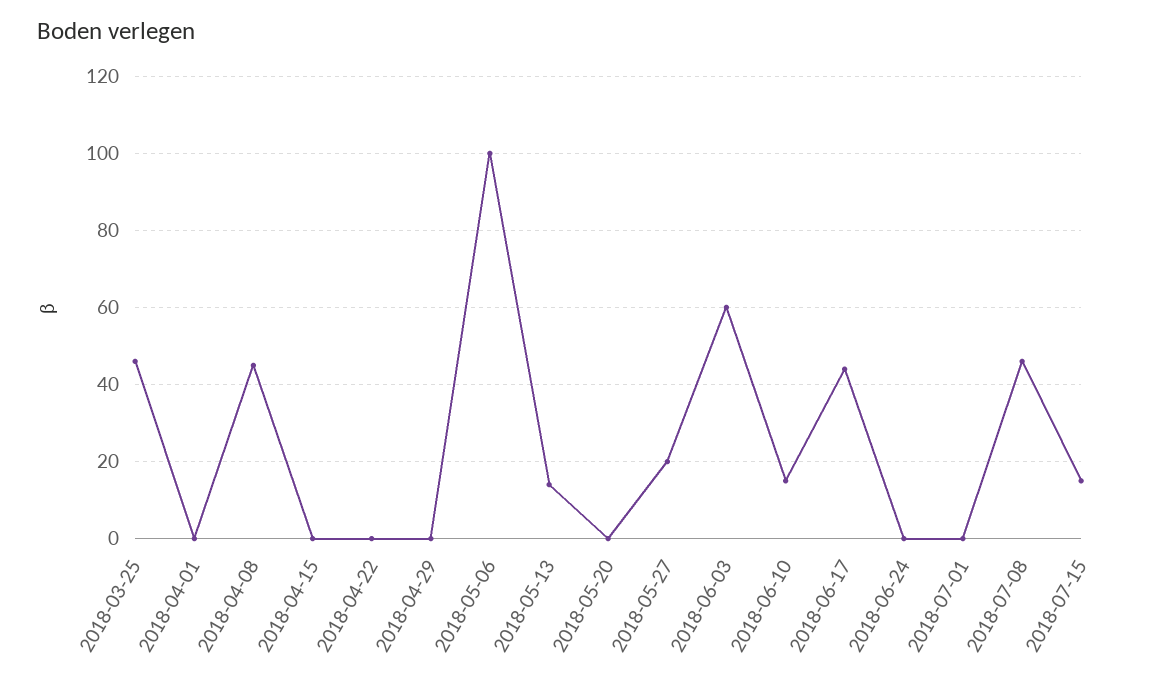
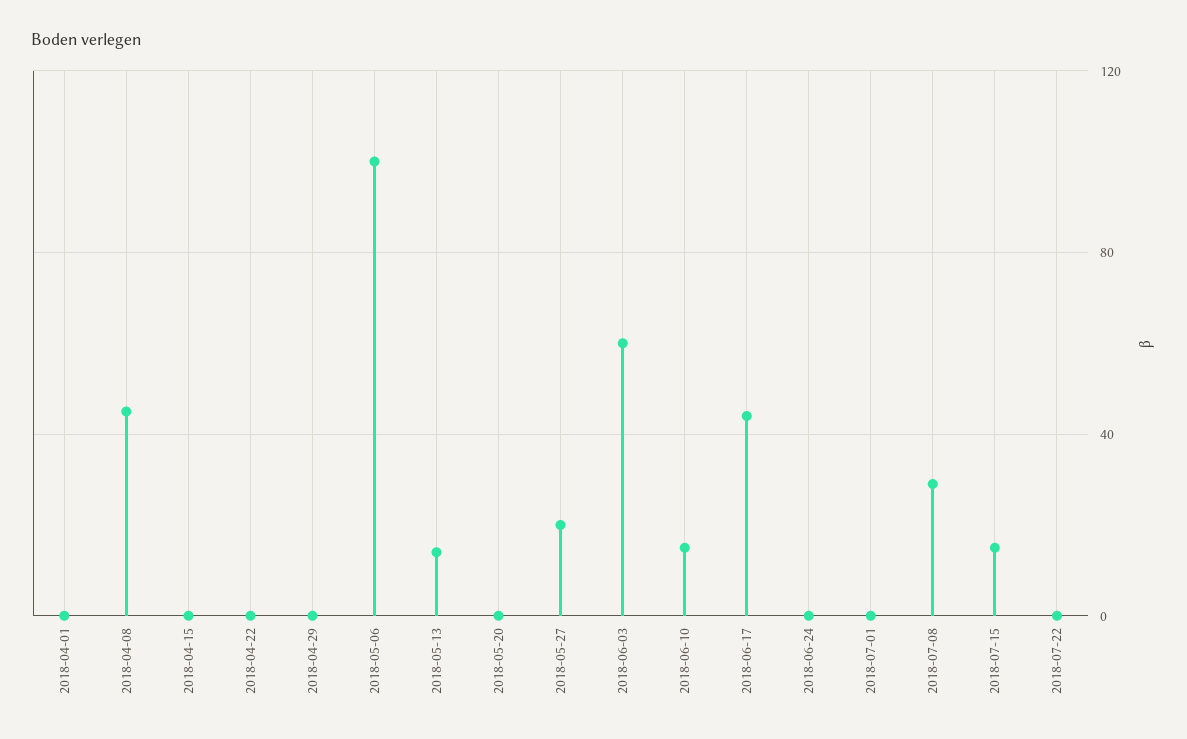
2018-03-25: 45 -> none
2018-07-08: 45 -> 30
2018-07-22: none -> 0

